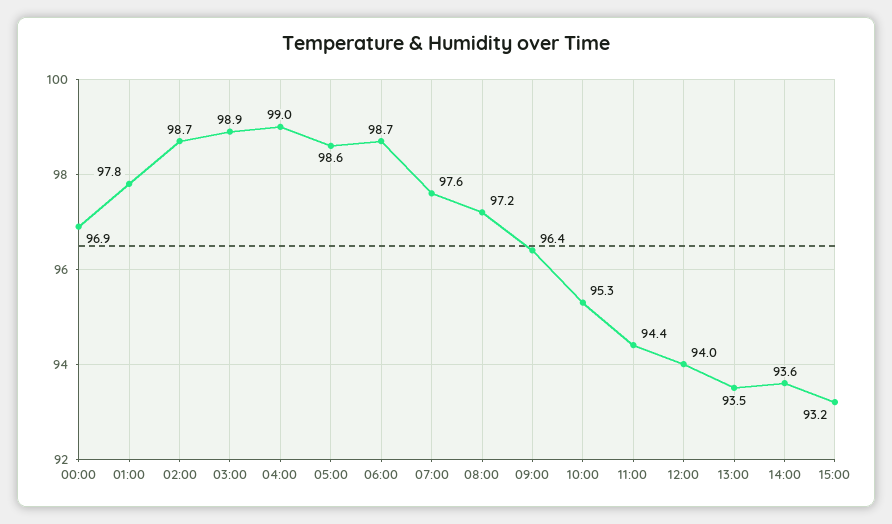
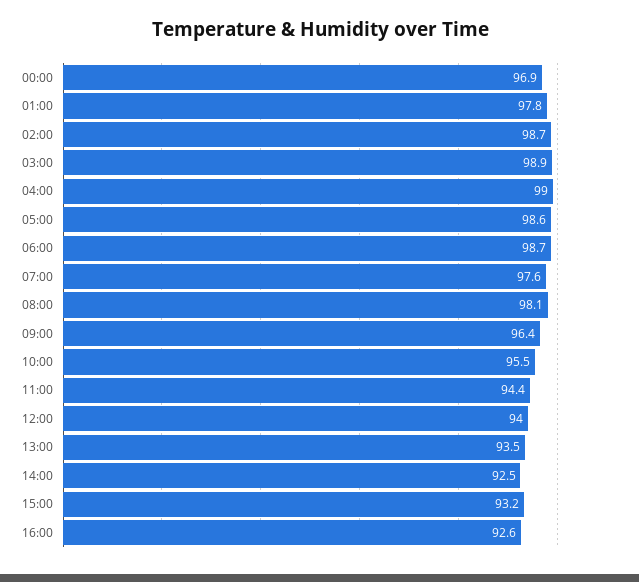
08:00: 97.2 -> 98.1
10:00: 95.3 -> 95.5
14:00: 93.6 -> 92.5
16:00: none -> 92.6

